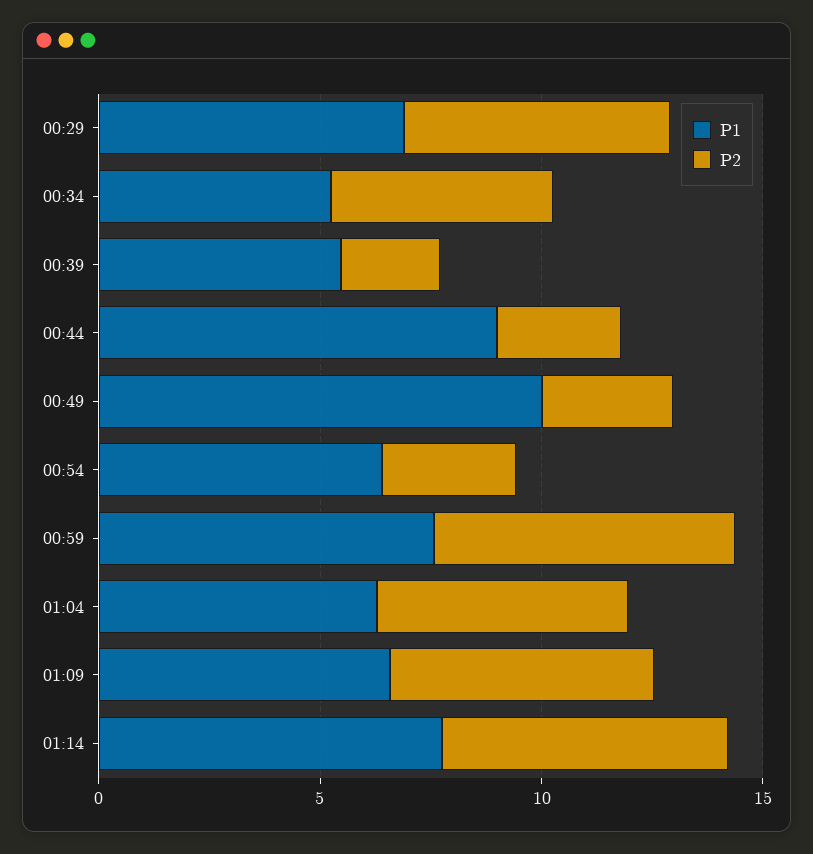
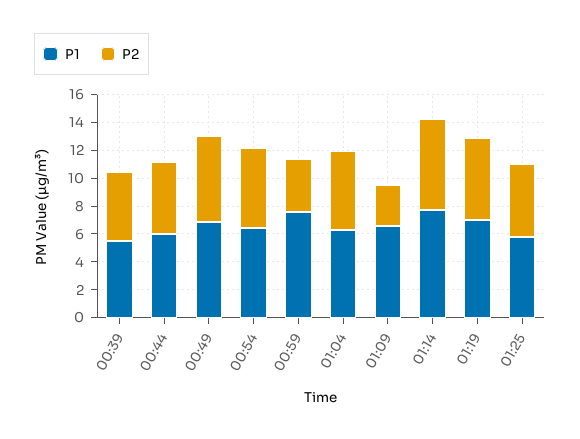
P1, 00:29: 7 -> none
P2, 00:29: 6 -> none
P1, 00:34: 5 -> none
P2, 00:34: 5 -> none
P2, 00:39: 2 -> 5
P1, 00:44: 9 -> 6
P2, 00:44: 3 -> 5
P1, 00:49: 10 -> 7
P2, 00:49: 3 -> 6
P2, 00:54: 3 -> 6
P2, 00:59: 7 -> 4
P2, 01:09: 6 -> 3
P1, 01:19: none -> 7
P2, 01:19: none -> 6
P1, 01:25: none -> 6
P2, 01:25: none -> 5

